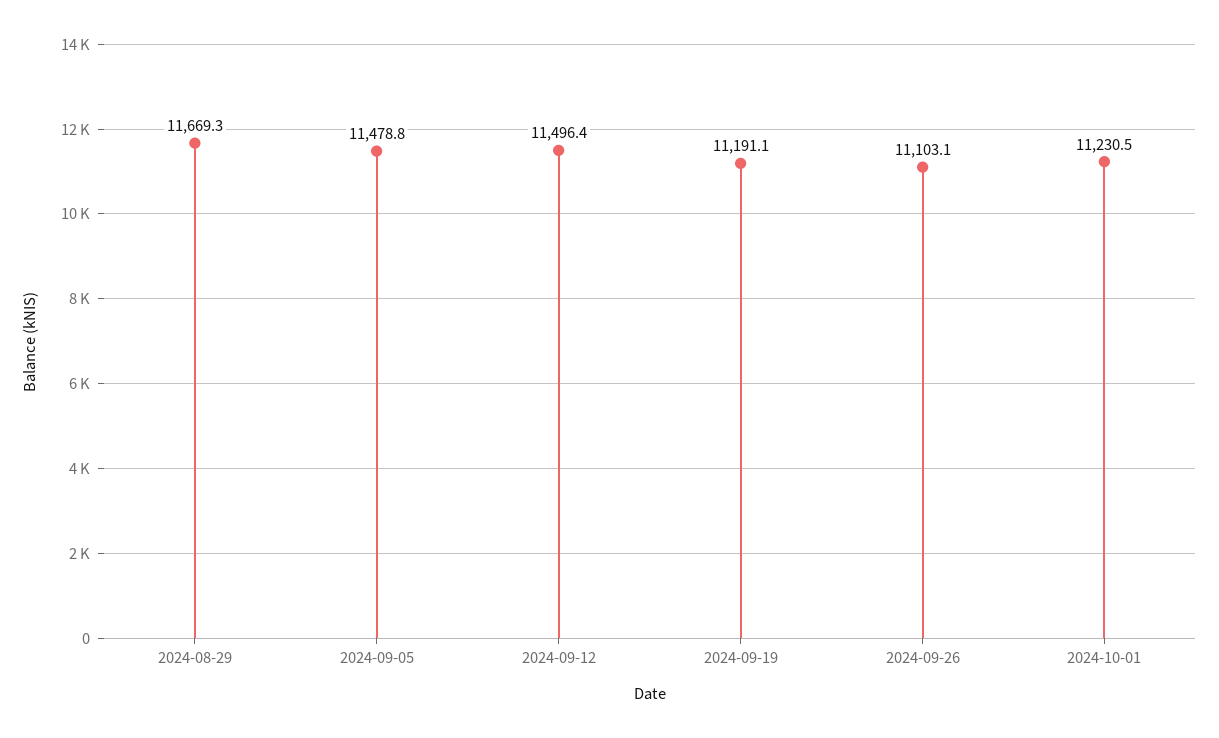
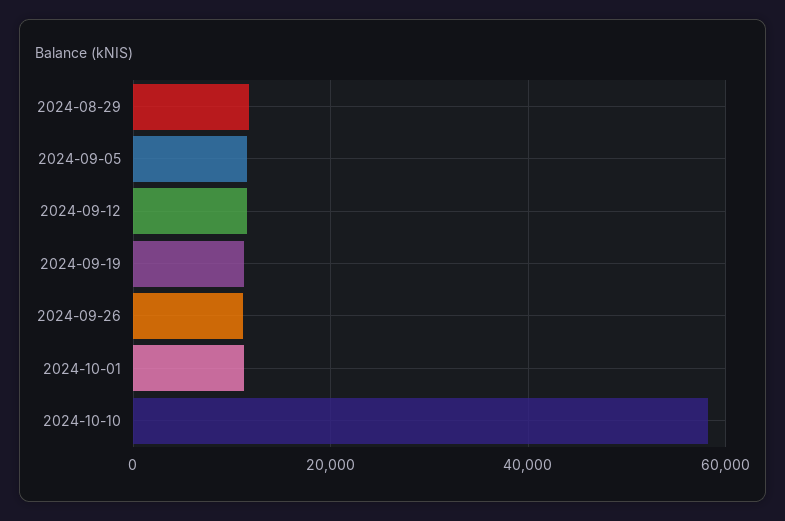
2024-10-10: none -> 58000

